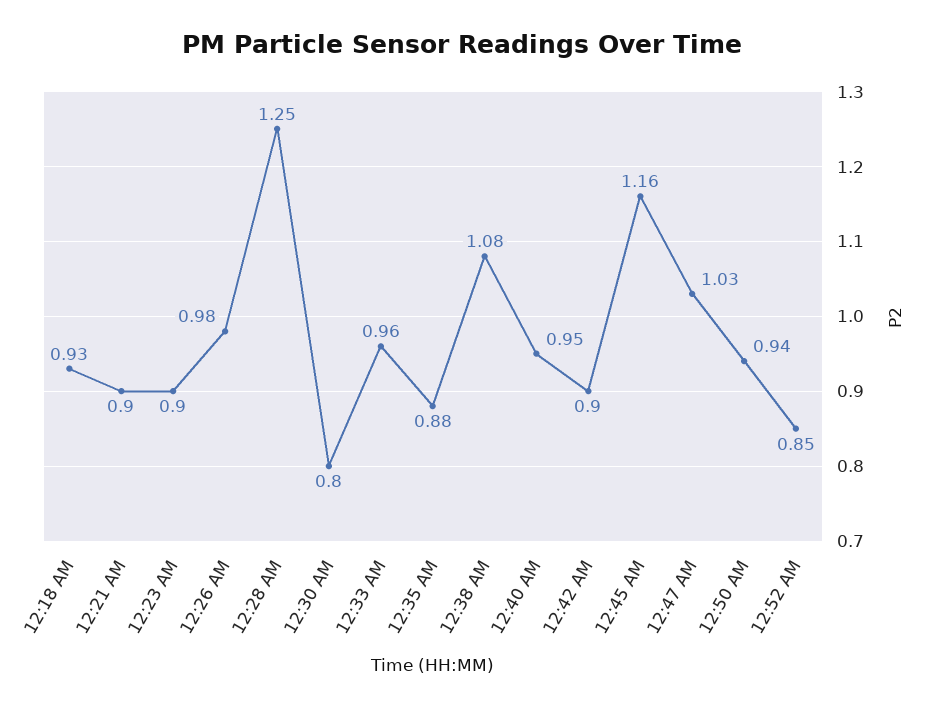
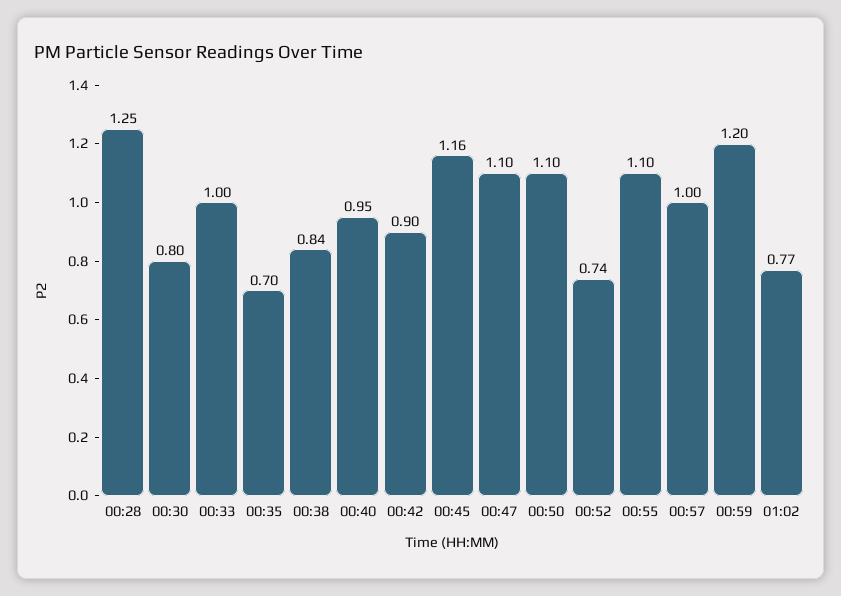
12:18 AM: 0.93 -> none
12:21 AM: 0.9 -> none
12:23 AM: 0.9 -> none
12:26 AM: 0.98 -> none
12:33 AM: 0.96 -> 1
12:35 AM: 0.88 -> 0.7
12:38 AM: 1.08 -> 0.84
12:47 AM: 1.03 -> 1.1
12:50 AM: 0.94 -> 1.1
12:52 AM: 0.85 -> 0.74
00:55: none -> 1.1
00:57: none -> 1
00:59: none -> 1.2
01:02: none -> 0.77

